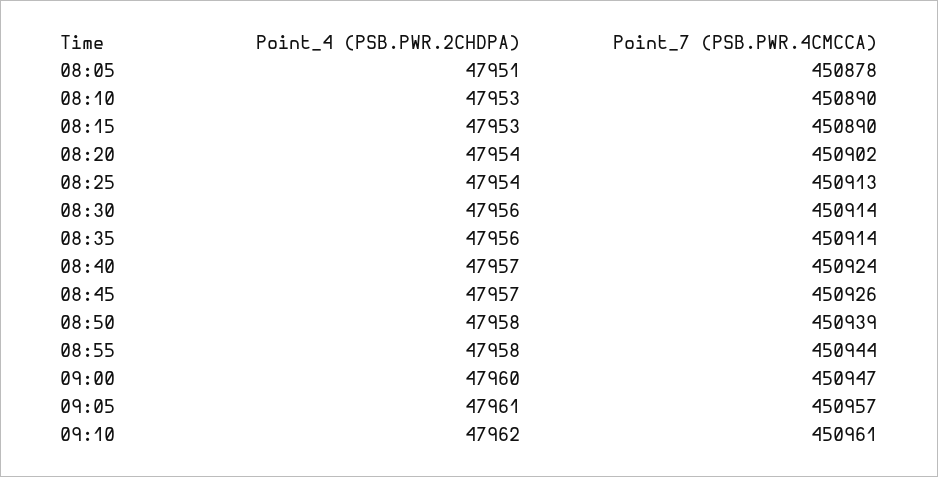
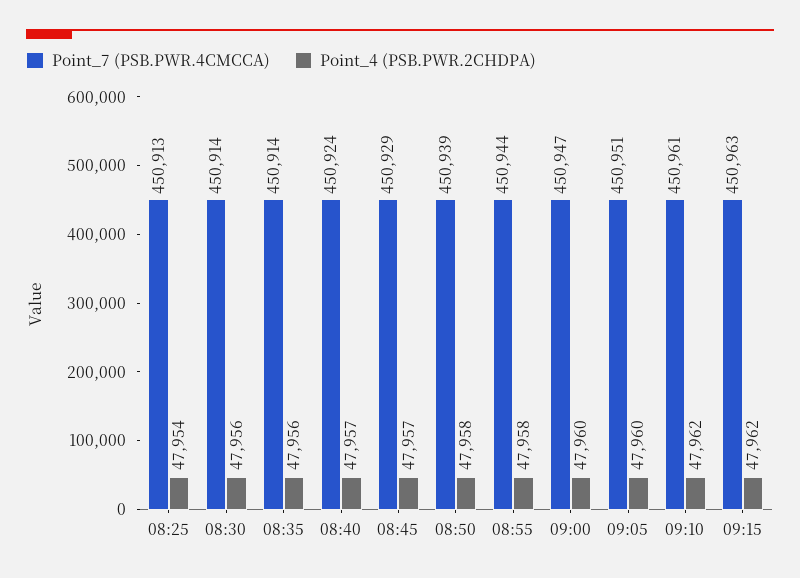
Point_4 (PSB.PWR.2CHDPA), 08:05: 47951 -> none
Point_7 (PSB.PWR.4CMCCA), 08:05: 450878 -> none
Point_4 (PSB.PWR.2CHDPA), 08:10: 47953 -> none
Point_7 (PSB.PWR.4CMCCA), 08:10: 450890 -> none
Point_4 (PSB.PWR.2CHDPA), 08:15: 47953 -> none
Point_7 (PSB.PWR.4CMCCA), 08:15: 450890 -> none
Point_4 (PSB.PWR.2CHDPA), 08:20: 47954 -> none
Point_7 (PSB.PWR.4CMCCA), 08:20: 450902 -> none
Point_7 (PSB.PWR.4CMCCA), 08:45: 450926 -> 450929
Point_4 (PSB.PWR.2CHDPA), 09:05: 47961 -> 47960
Point_7 (PSB.PWR.4CMCCA), 09:05: 450957 -> 450951
Point_7 (PSB.PWR.4CMCCA), 09:15: none -> 450963
Point_4 (PSB.PWR.2CHDPA), 09:15: none -> 47962

